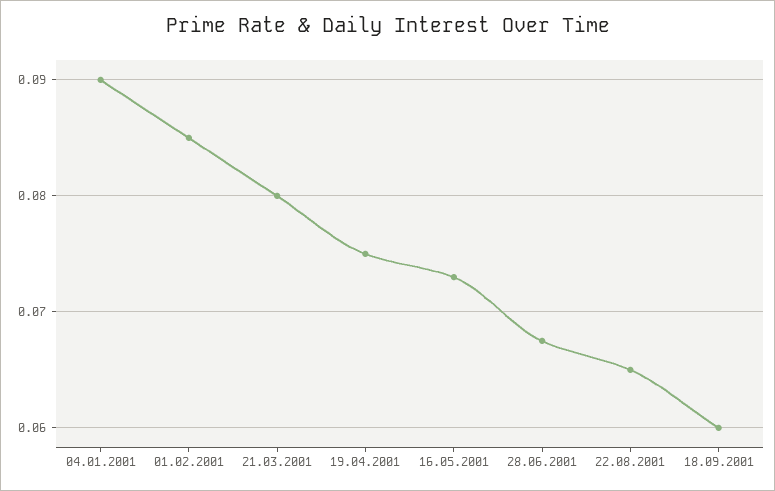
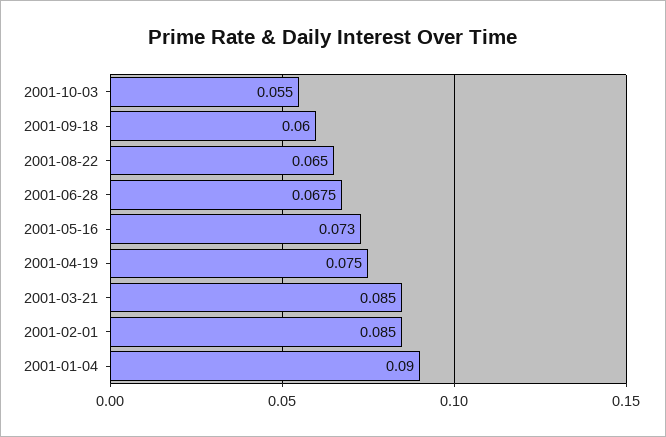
21.03.2001: 0.08 -> 0.085
2001-10-03: none -> 0.055

